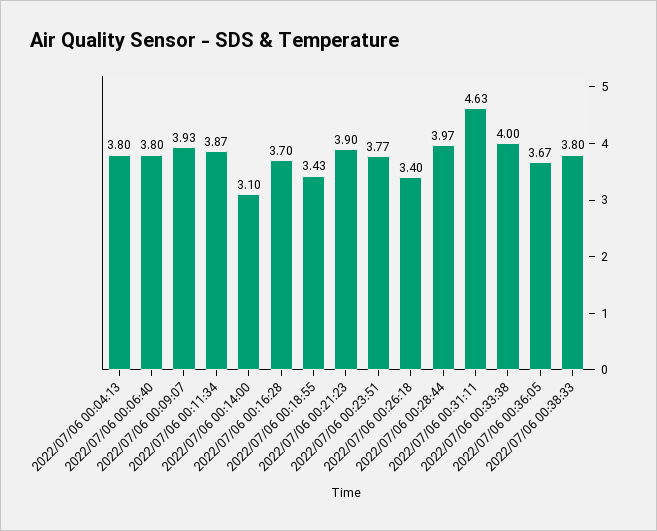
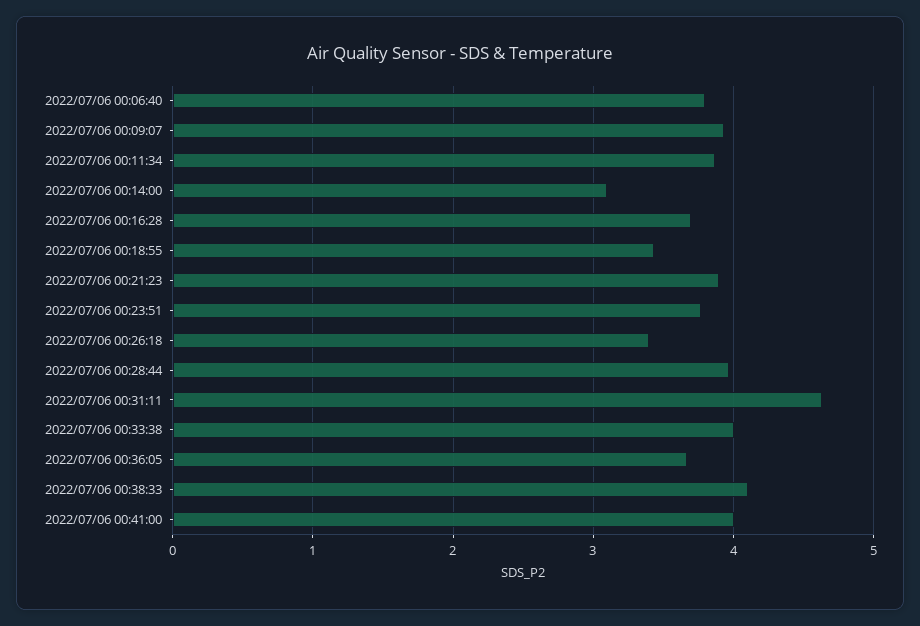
2022/07/06 00:04:13: 3.8 -> none
2022/07/06 00:38:33: 3.8 -> 4.1
2022/07/06 00:41:00: none -> 4

